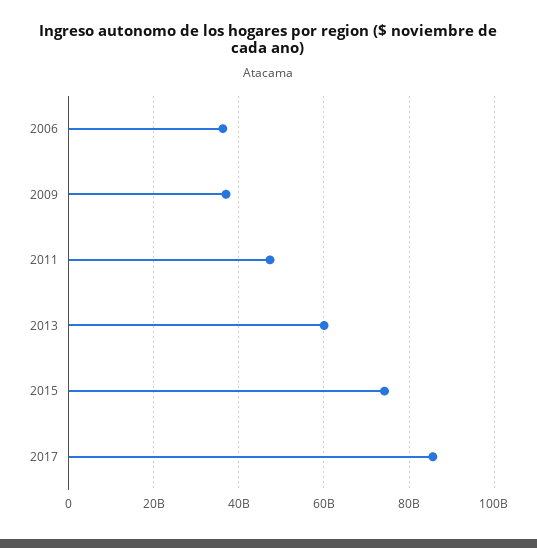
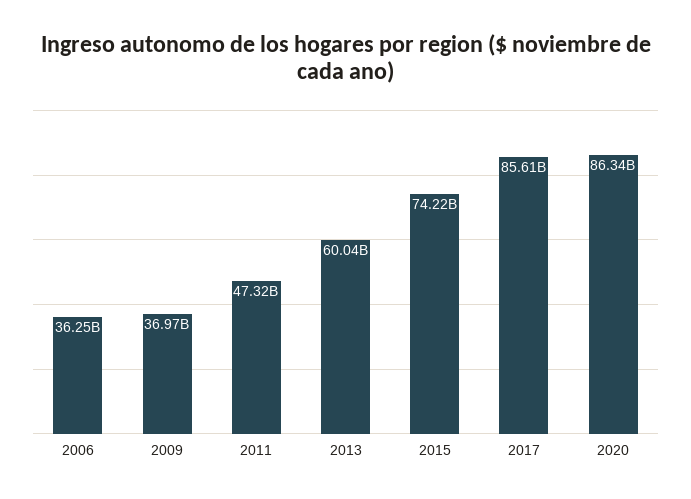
2020: none -> 86340000000

